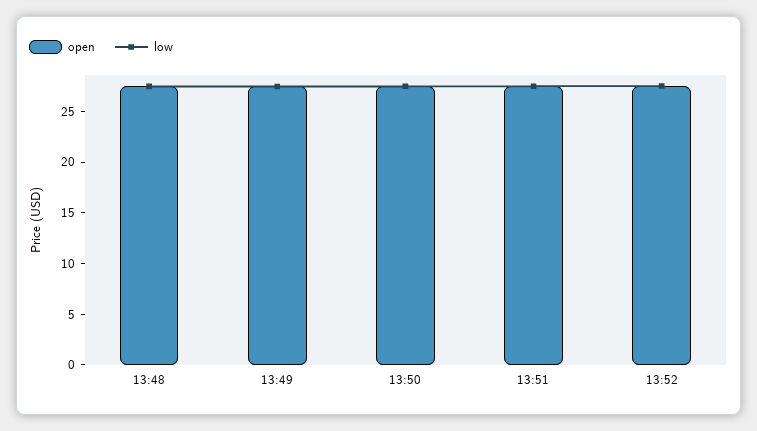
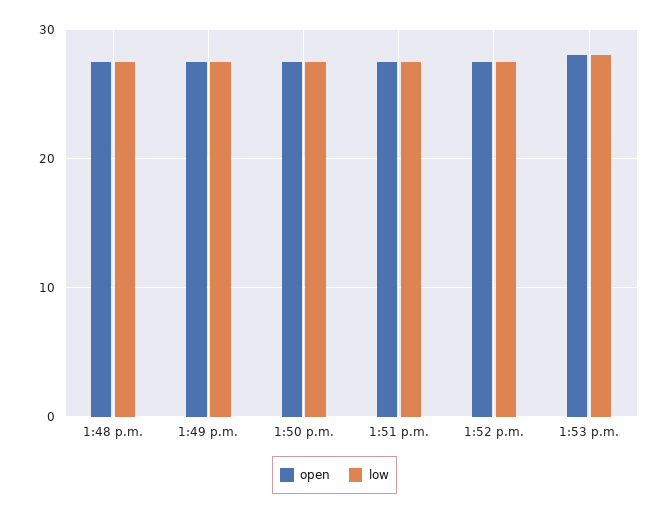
open, 1:53 p.m.: none -> 28
low, 1:53 p.m.: none -> 28

